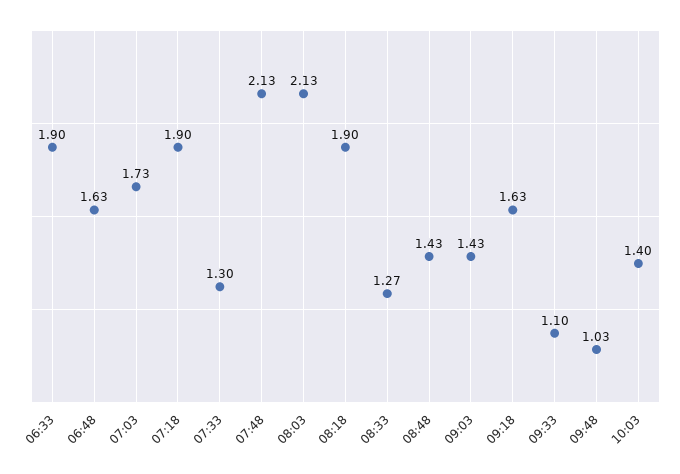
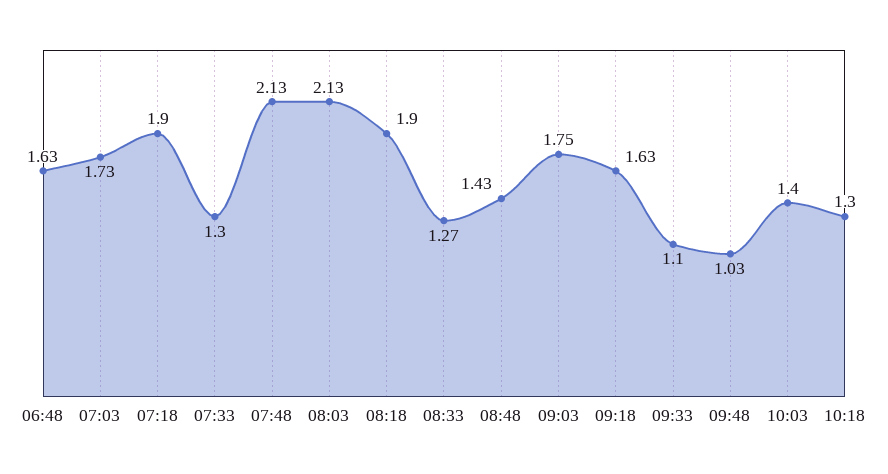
06:33: 1.9 -> none
09:03: 1.43 -> 1.75
10:18: none -> 1.3

